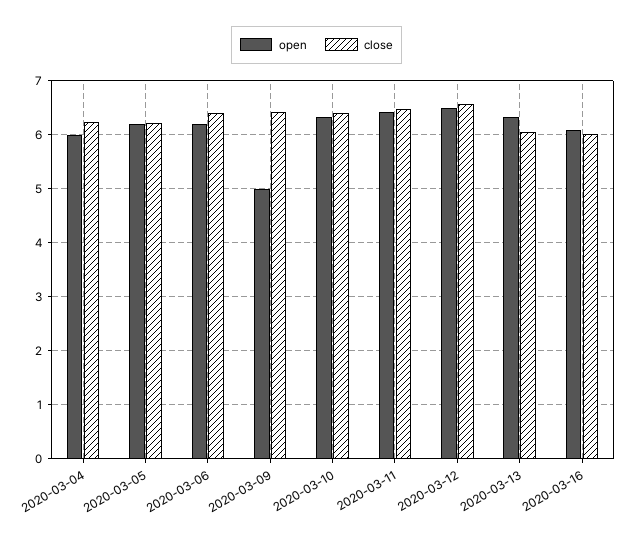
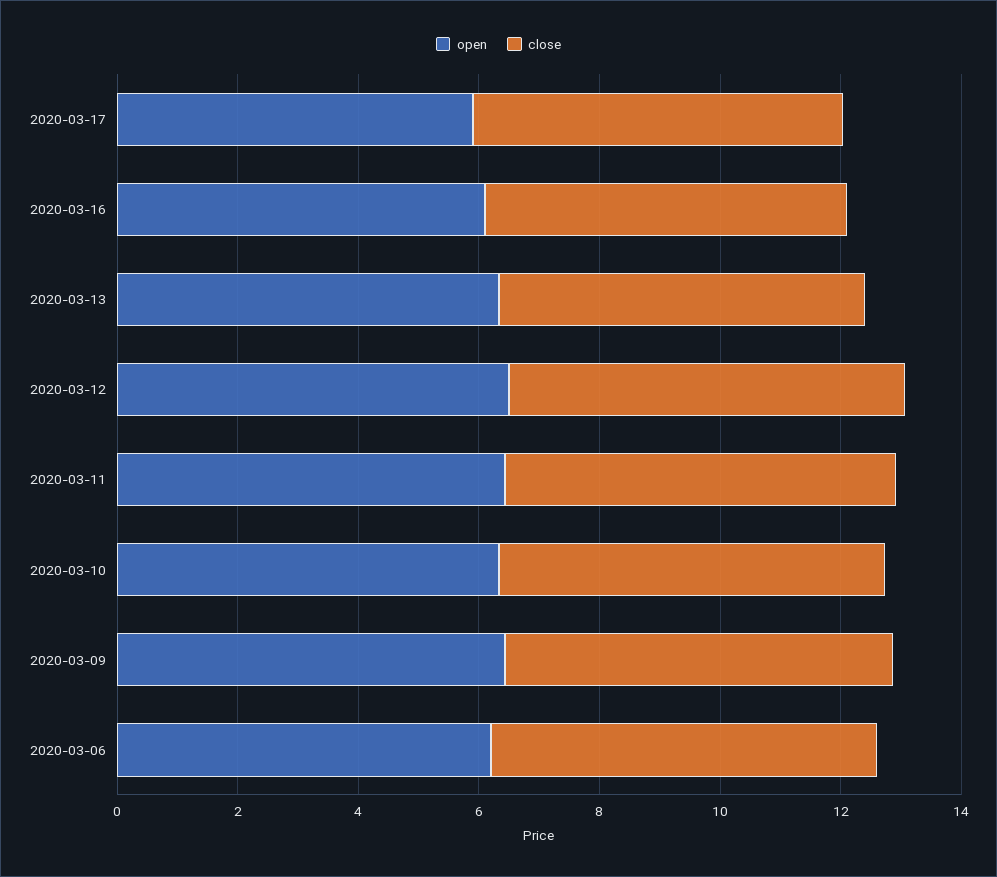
open, 2020-03-04: 6 -> none
close, 2020-03-04: 6.2 -> none
open, 2020-03-05: 6.2 -> none
close, 2020-03-05: 6.2 -> none
open, 2020-03-09: 5 -> 6.5
open, 2020-03-17: none -> 6
close, 2020-03-17: none -> 6

